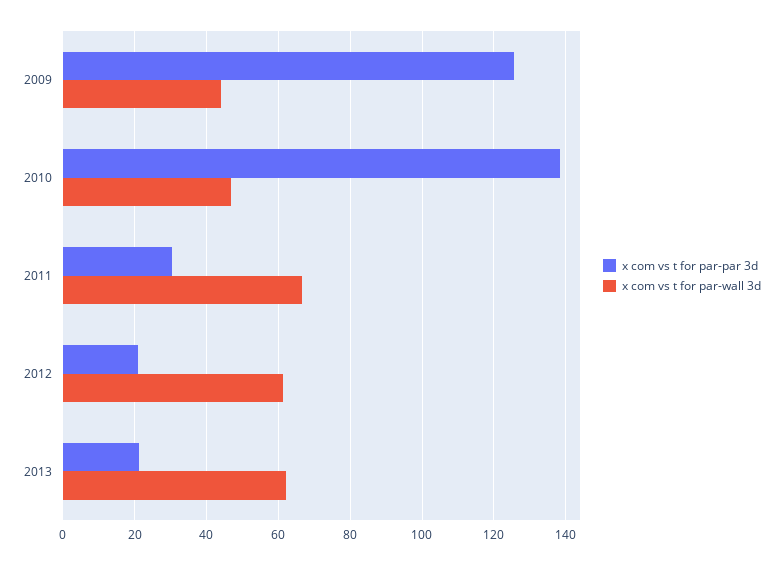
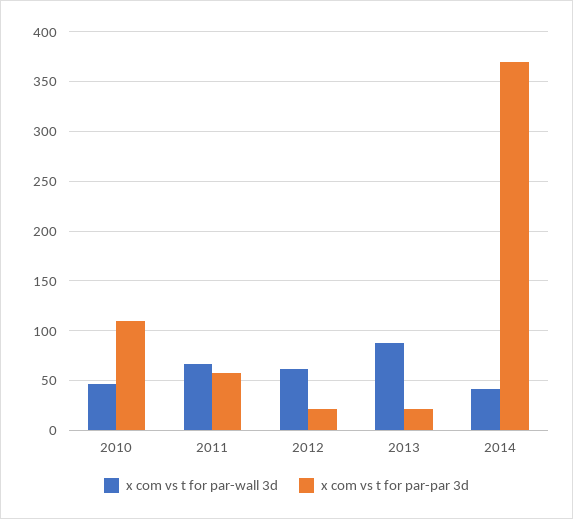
x com vs t for par-par 3d, 2009: 126 -> none
x com vs t for par-wall 3d, 2009: 44 -> none
x com vs t for par-par 3d, 2010: 138 -> 110
x com vs t for par-par 3d, 2011: 30 -> 60
x com vs t for par-wall 3d, 2013: 62 -> 90
x com vs t for par-wall 3d, 2014: none -> 40
x com vs t for par-par 3d, 2014: none -> 370

